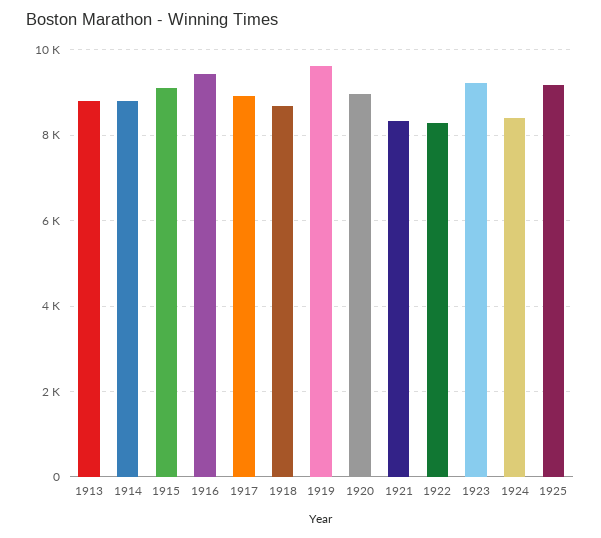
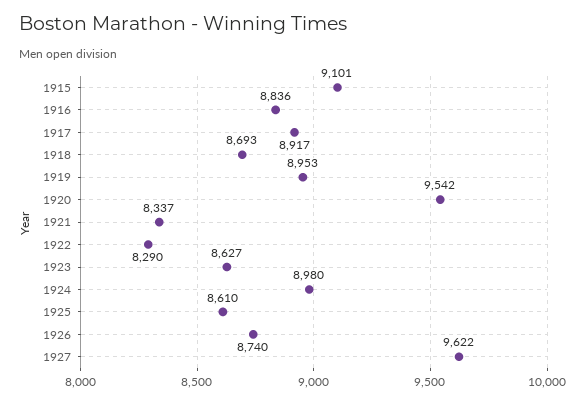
1913: 8800 -> none
1914: 8800 -> none
1916: 9400 -> 8836
1919: 9600 -> 8953
1920: 9000 -> 9542
1923: 9200 -> 8627
1924: 8400 -> 8980
1925: 9200 -> 8610
1926: none -> 8740
1927: none -> 9622

